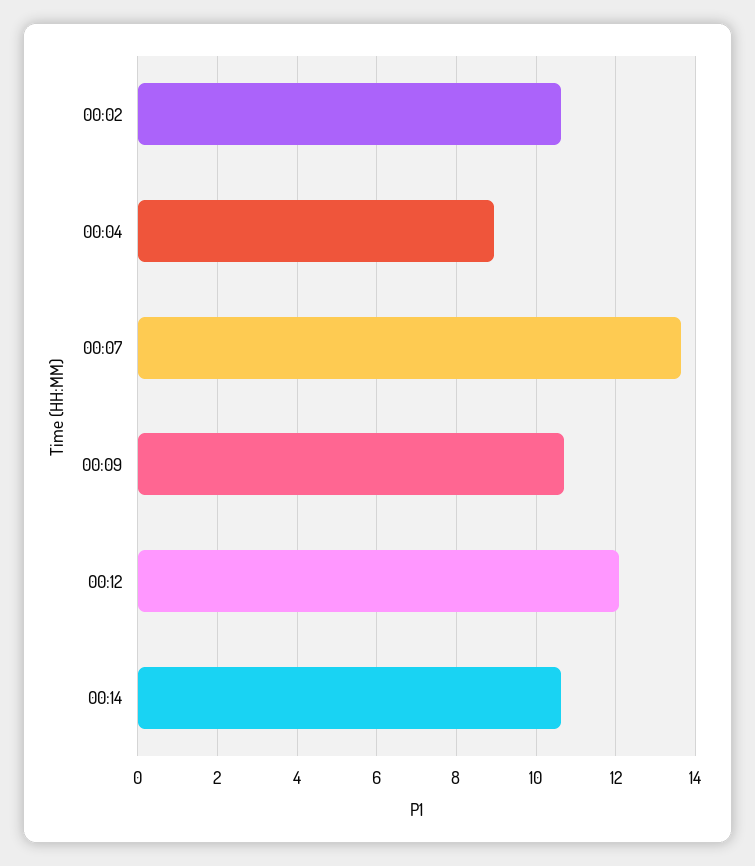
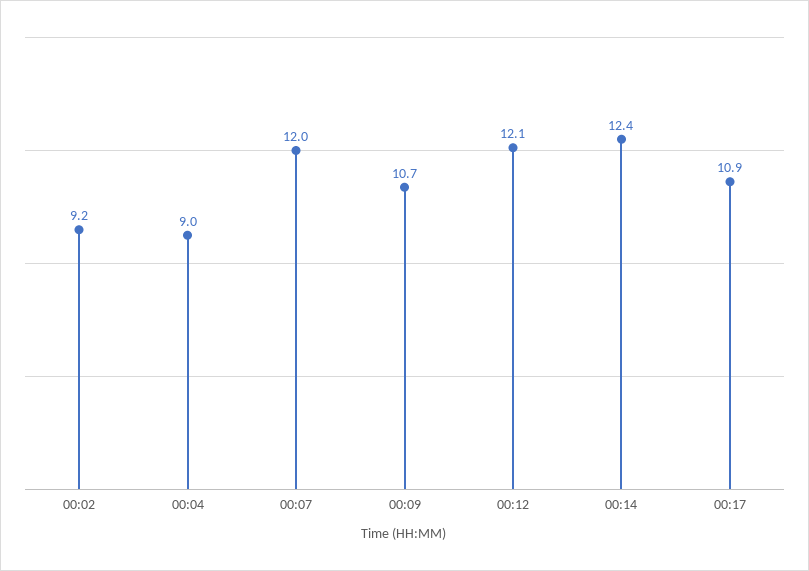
00:02: 10.6 -> 9.2
00:07: 13.6 -> 12
00:14: 10.6 -> 12.4
00:17: none -> 10.9

